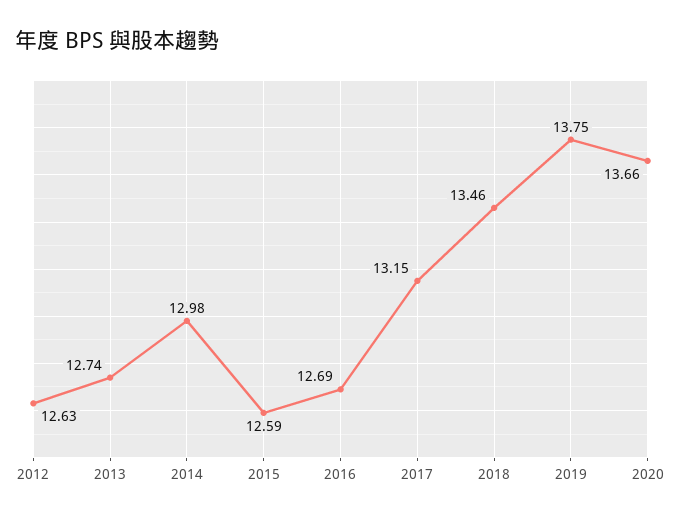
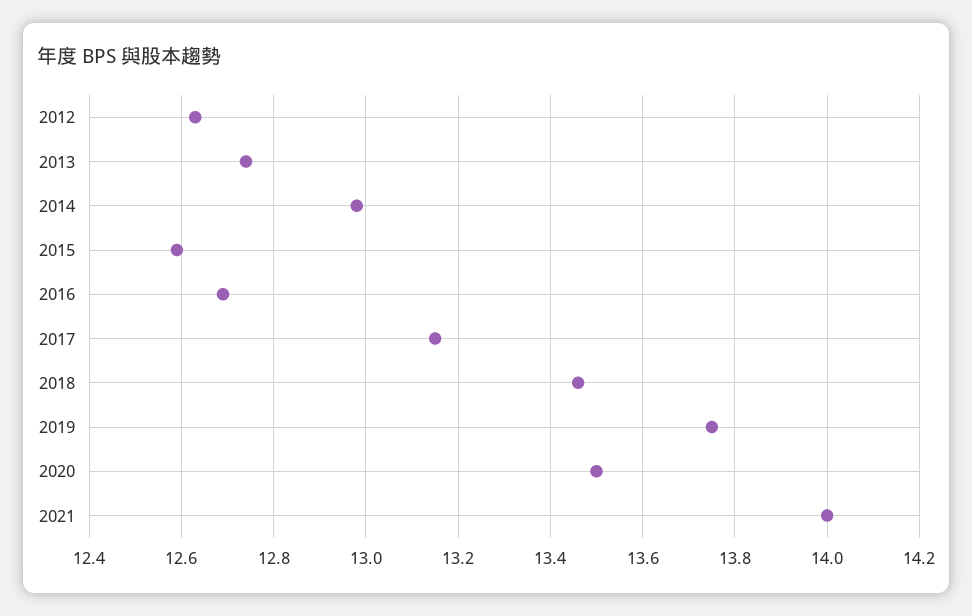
2020: 13.66 -> 13.5
2021: none -> 14

